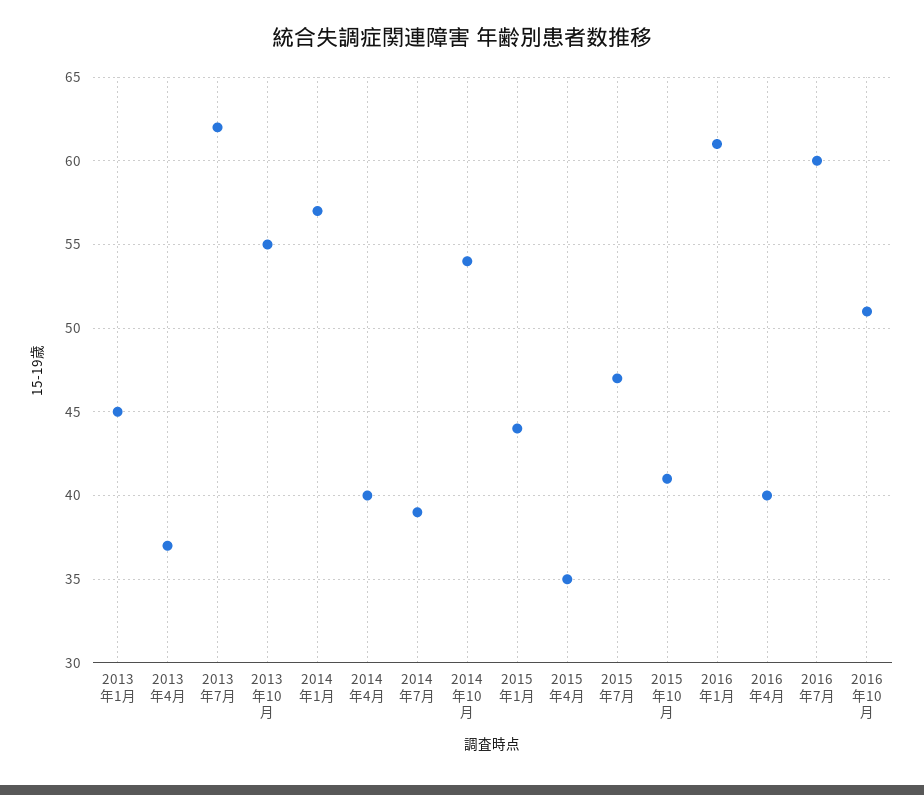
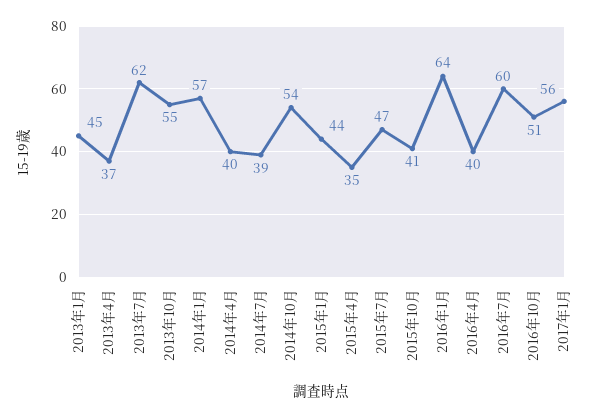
2016年1月: 61 -> 64
2017年1月: none -> 56

